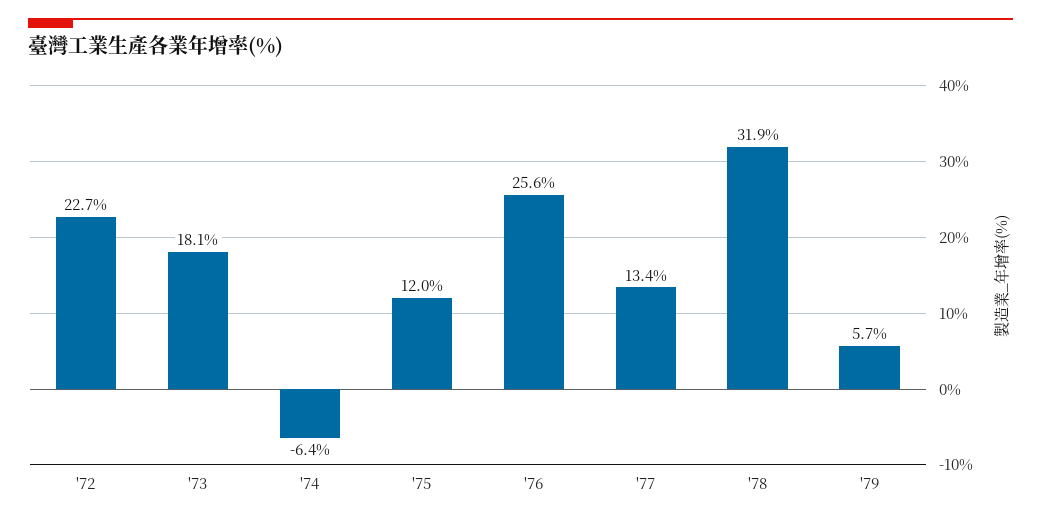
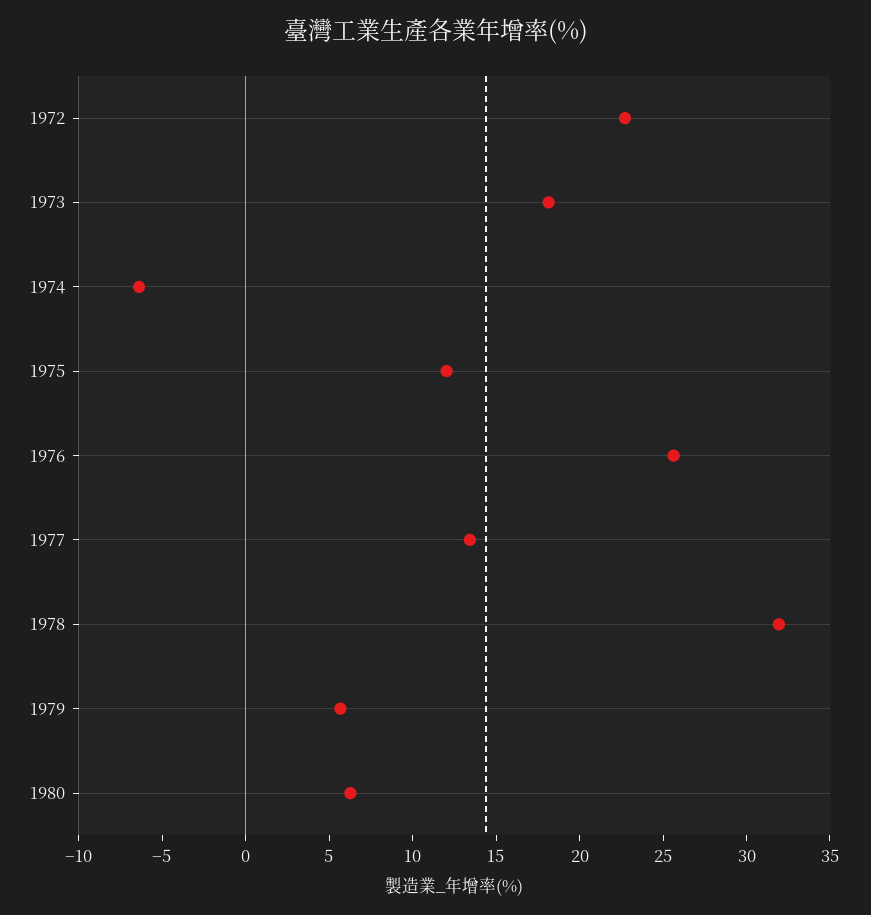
1980: none -> 6

